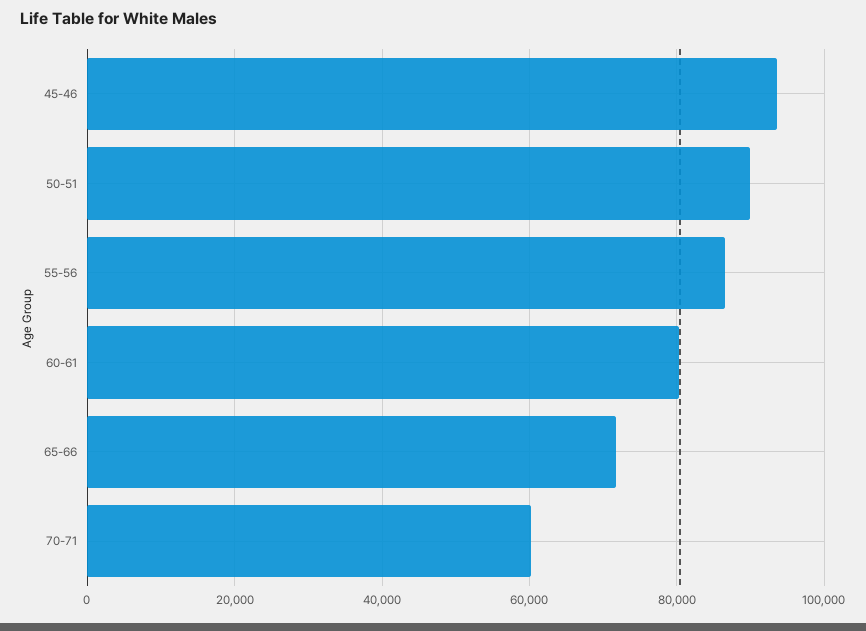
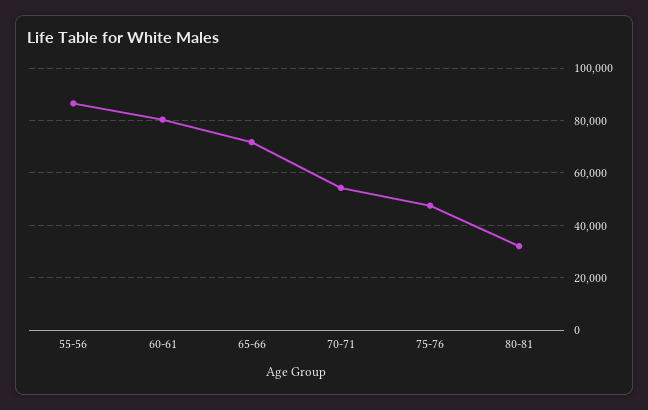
45-46: 94000 -> none
50-51: 90000 -> none
70-71: 60000 -> 55000
75-76: none -> 47500
80-81: none -> 32500

